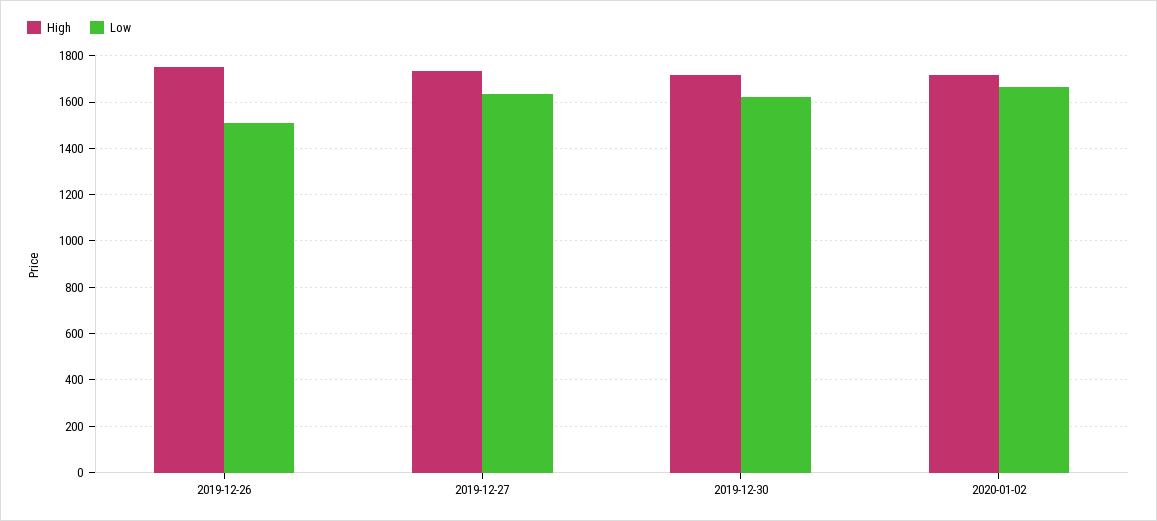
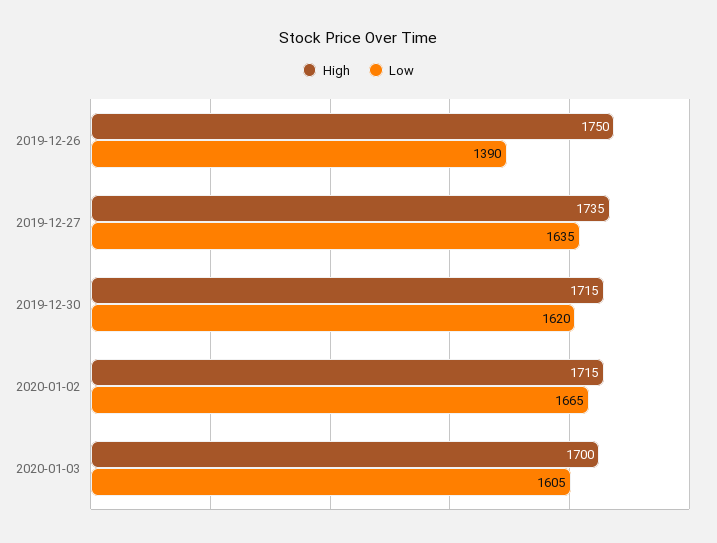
Low, 2019-12-26: 1500 -> 1390
High, 2020-01-03: none -> 1700
Low, 2020-01-03: none -> 1605

